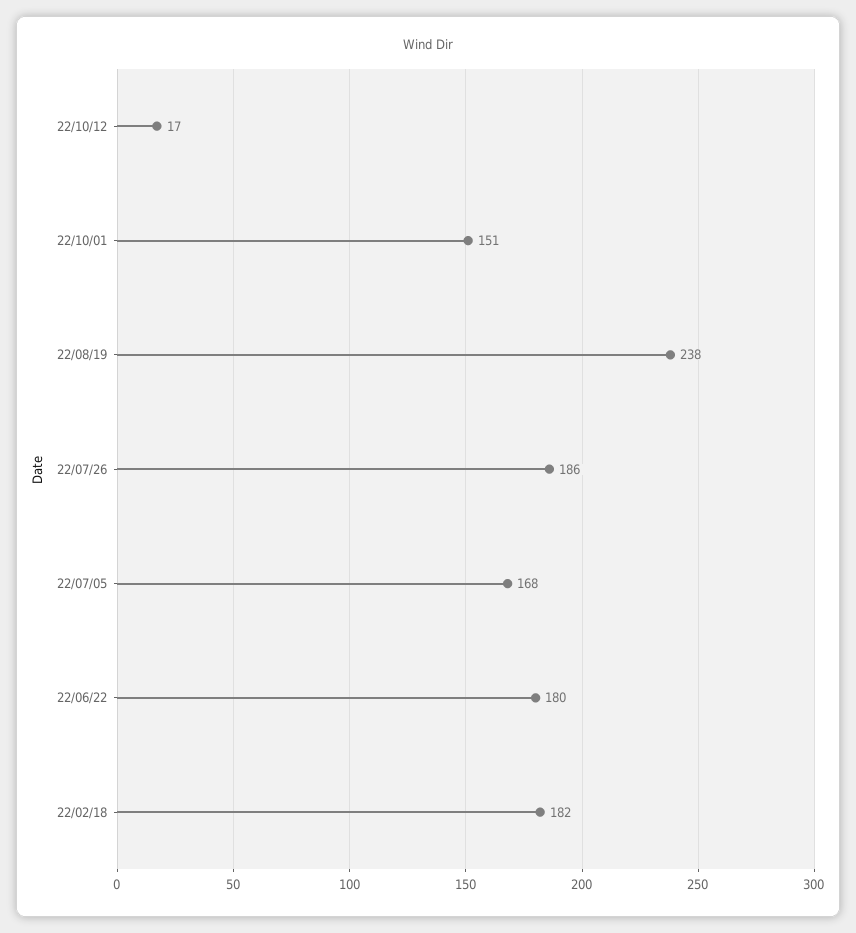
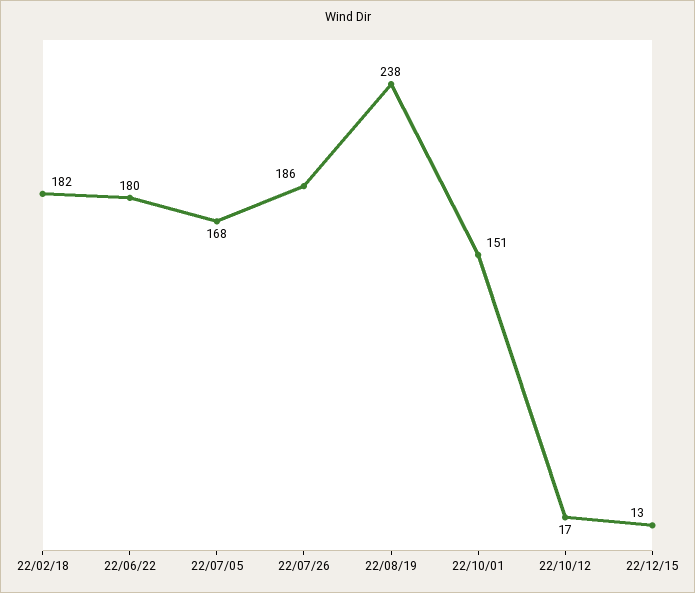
22/12/15: none -> 13

